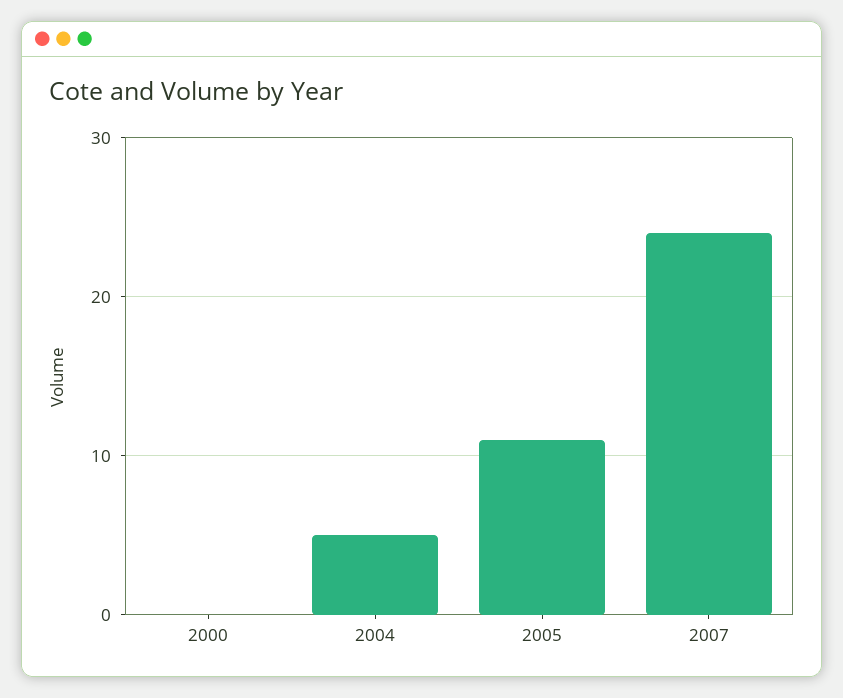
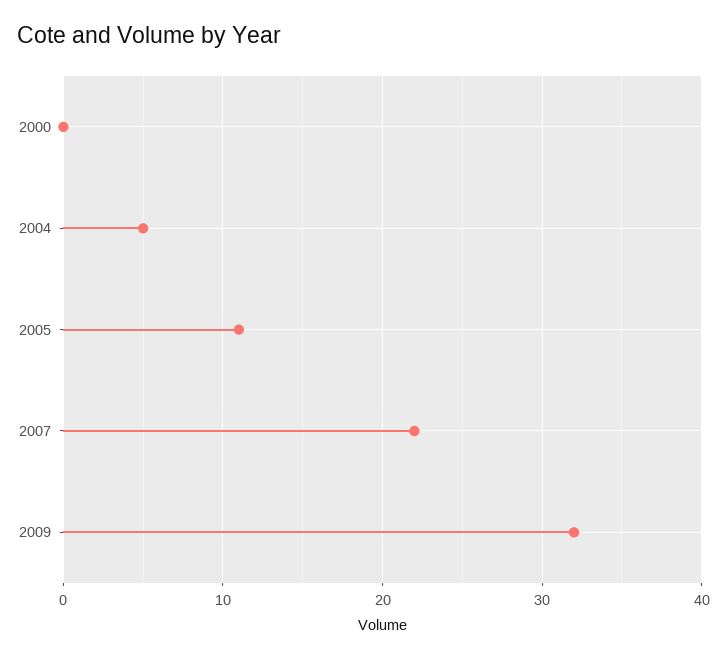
2007: 24 -> 22
2009: none -> 32

